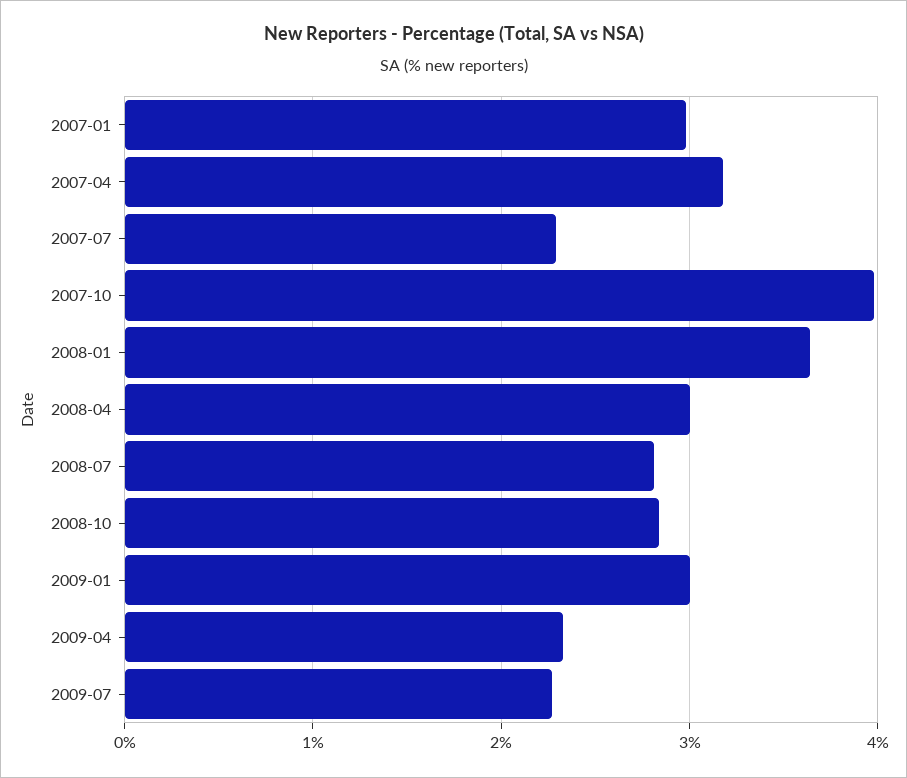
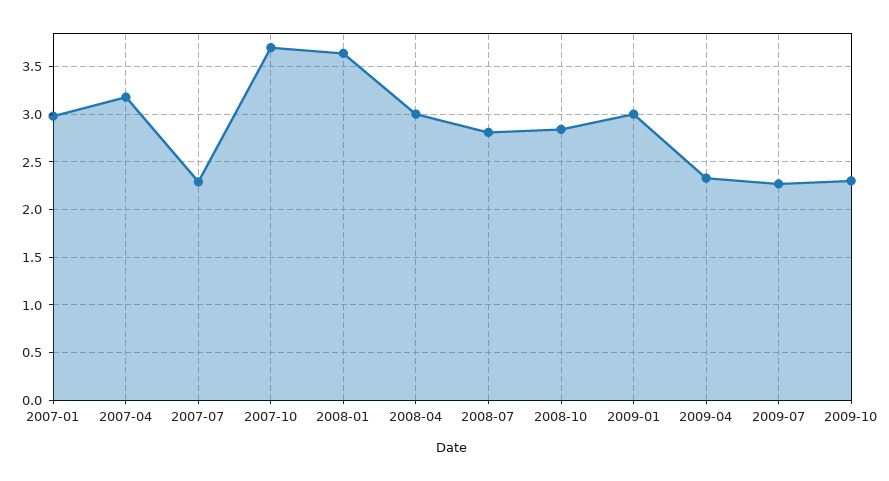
2007-10: 4 -> 3.7
2009-10: none -> 2.3

